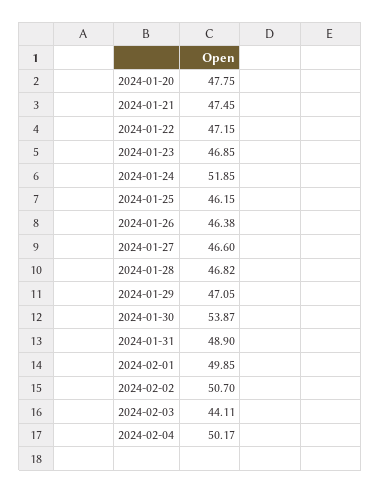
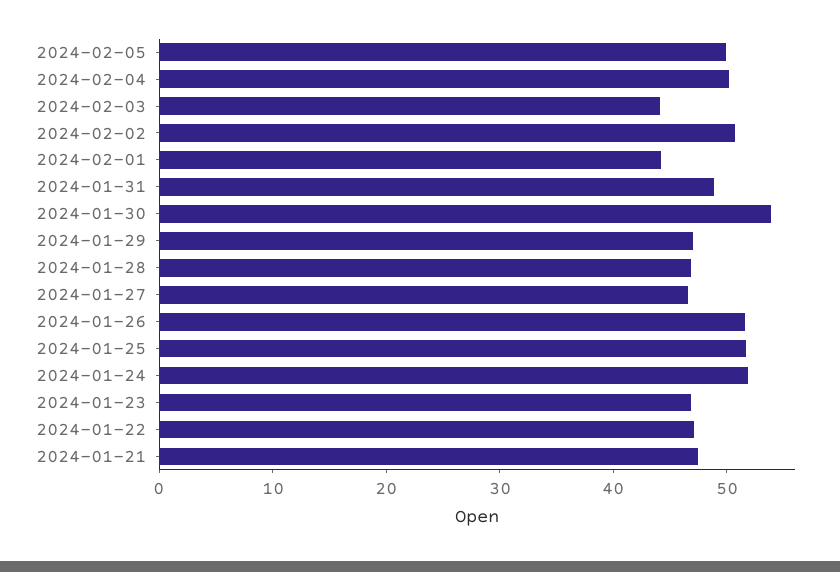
2024-01-20: 47.75 -> none
2024-01-25: 46.15 -> 52
2024-01-26: 46.38 -> 52
2024-02-01: 49.85 -> 44
2024-02-05: none -> 50

